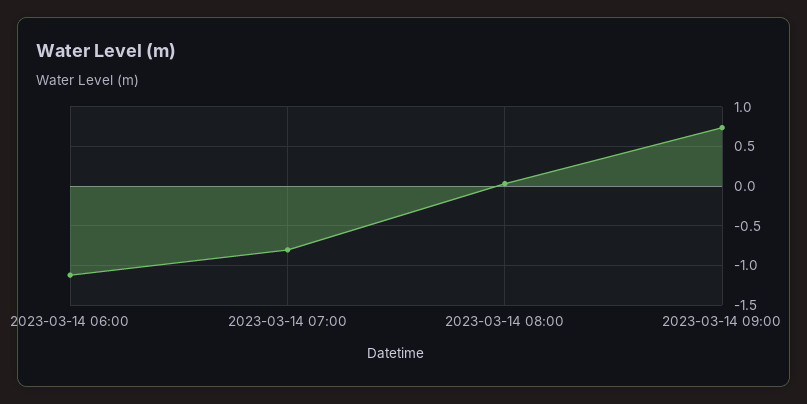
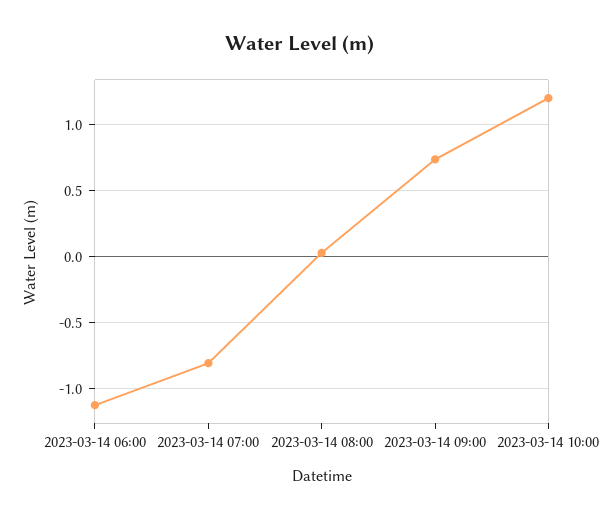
2023-03-14 10:00: none -> 1.2

